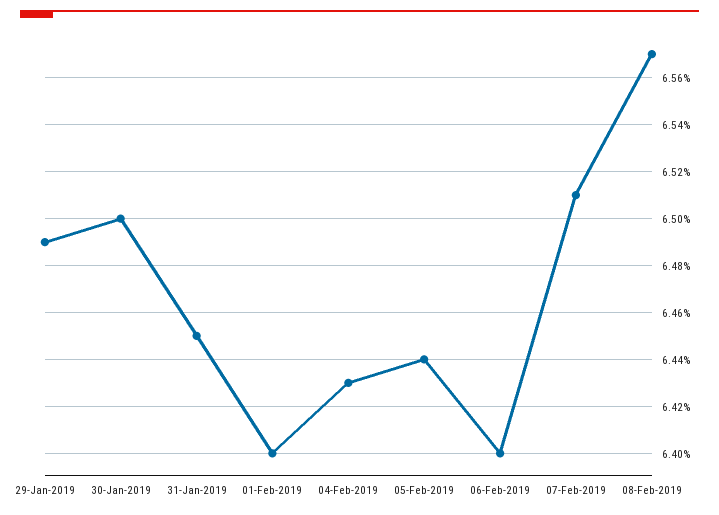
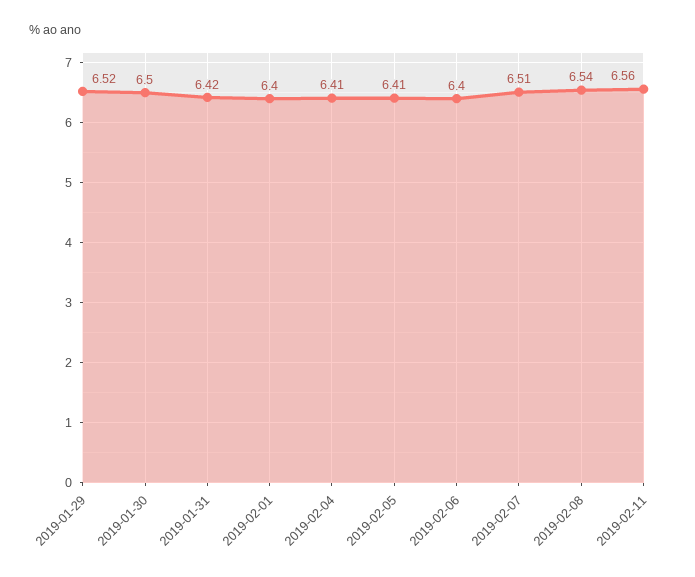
29-Jan-2019: 6.49 -> 6.52
31-Jan-2019: 6.45 -> 6.42
04-Feb-2019: 6.43 -> 6.41
05-Feb-2019: 6.44 -> 6.41
08-Feb-2019: 6.57 -> 6.54
2019-02-11: none -> 6.56

